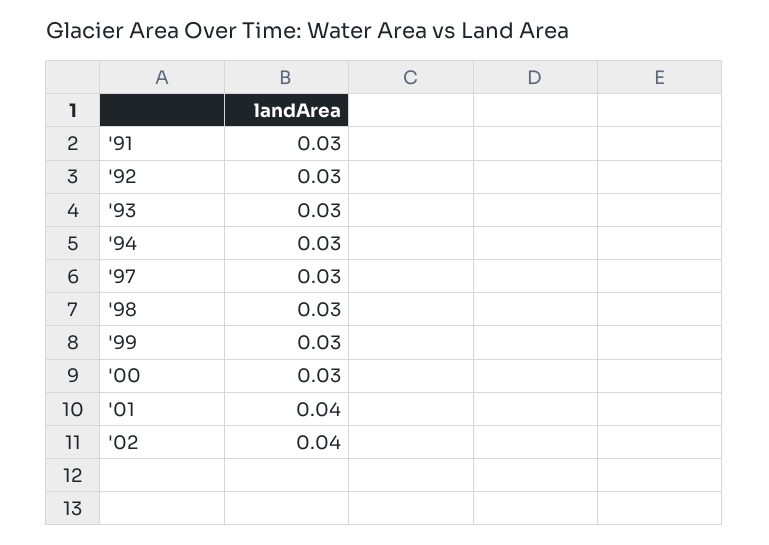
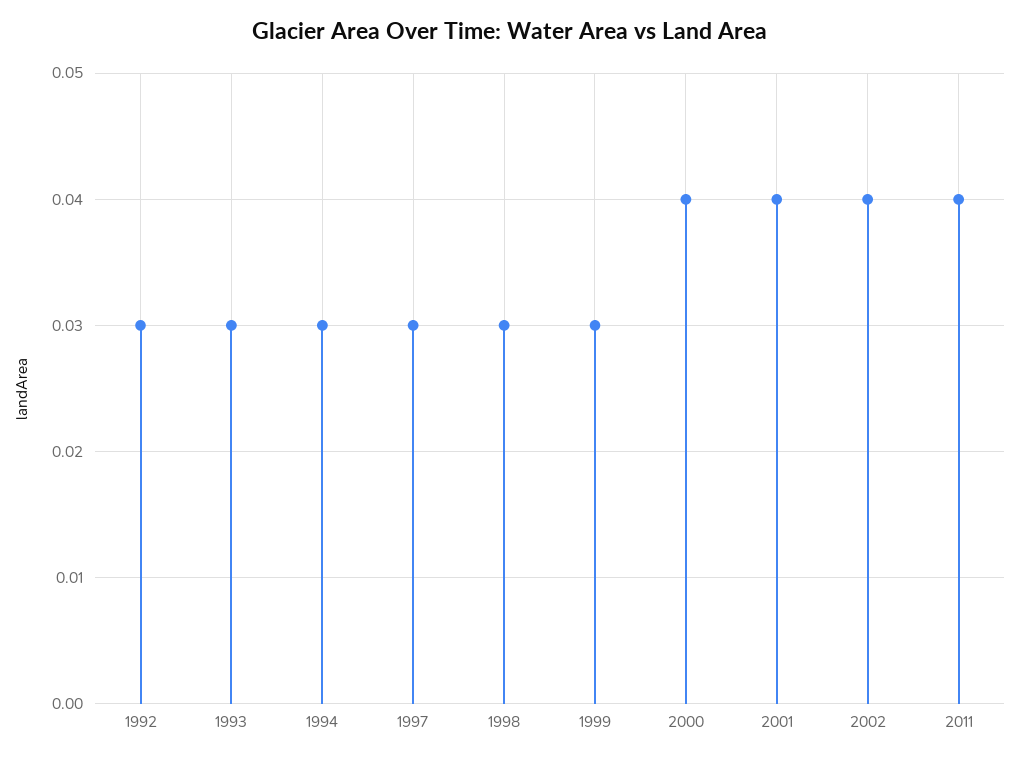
'91: 0.03 -> none
'00: 0.03 -> 0.04
2011: none -> 0.04

